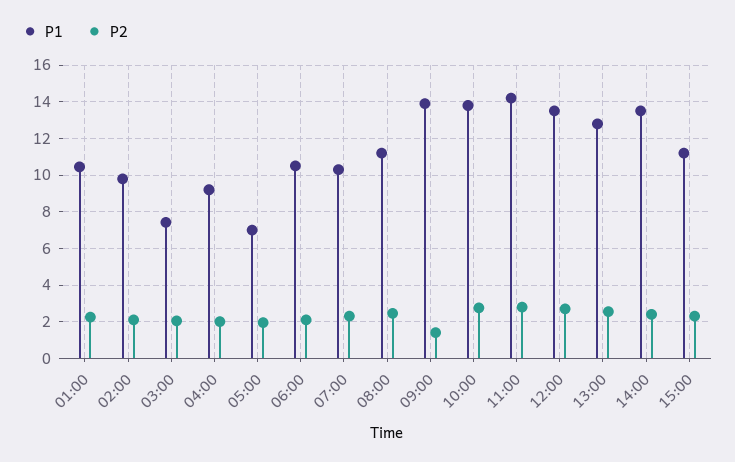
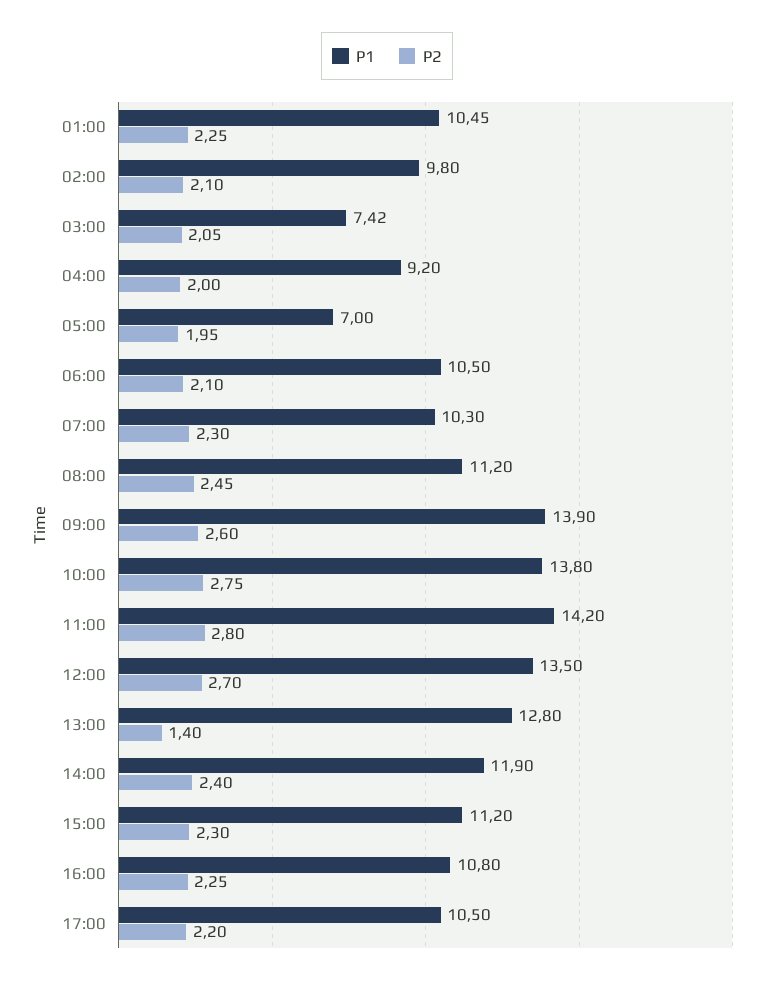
P2, 09:00: 1.5 -> 2.6
P2, 13:00: 2.5 -> 1.4
P1, 14:00: 13.5 -> 11.9
P1, 16:00: none -> 10.8
P2, 16:00: none -> 2.25
P1, 17:00: none -> 10.5
P2, 17:00: none -> 2.2

